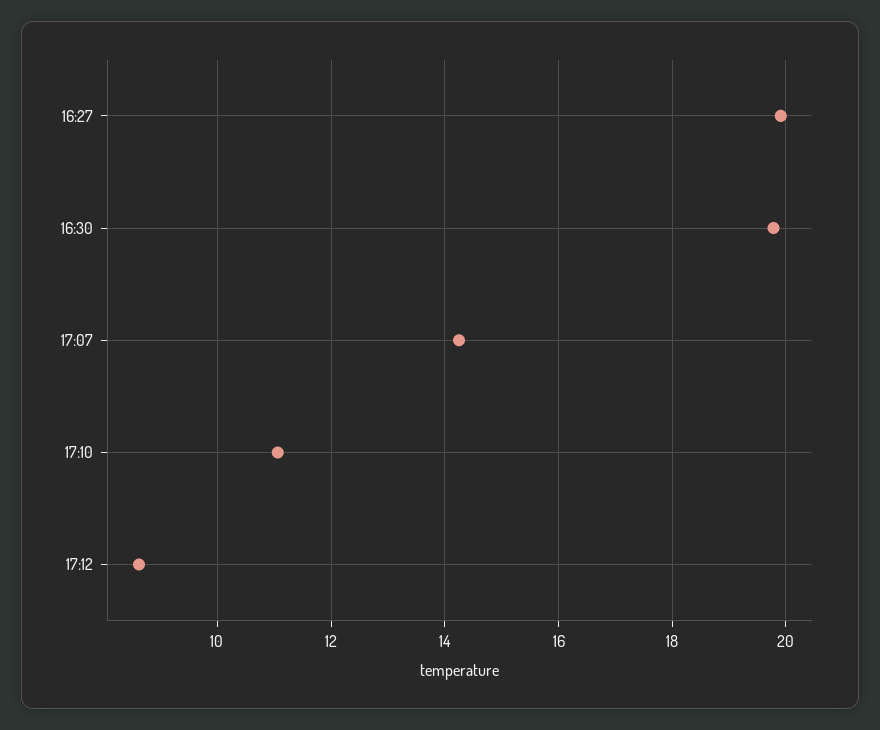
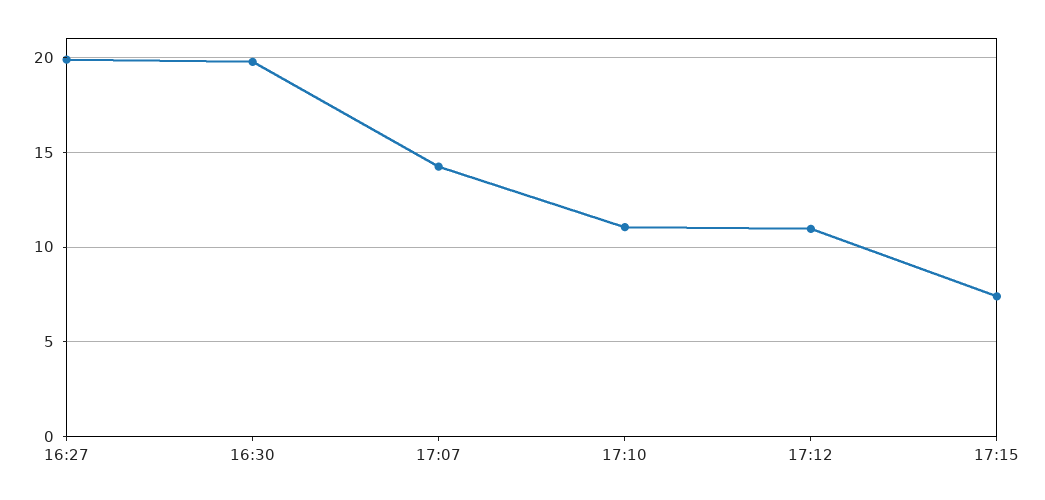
17:12: 8.6 -> 11
17:15: none -> 7.5

